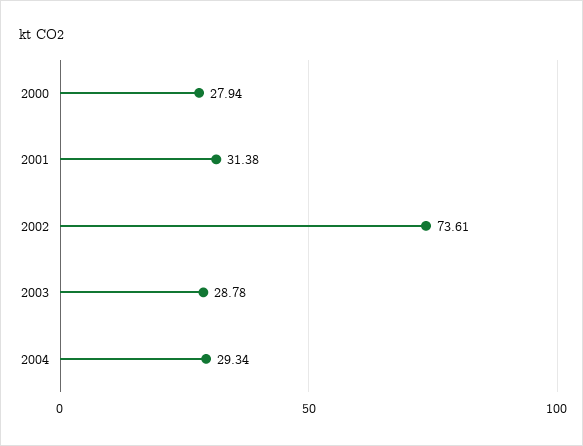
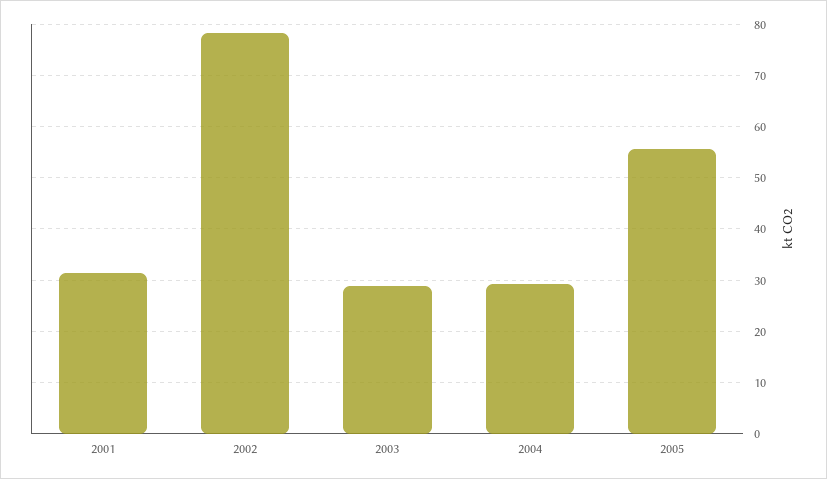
2000: 27.94 -> none
2002: 73.61 -> 78
2005: none -> 56

